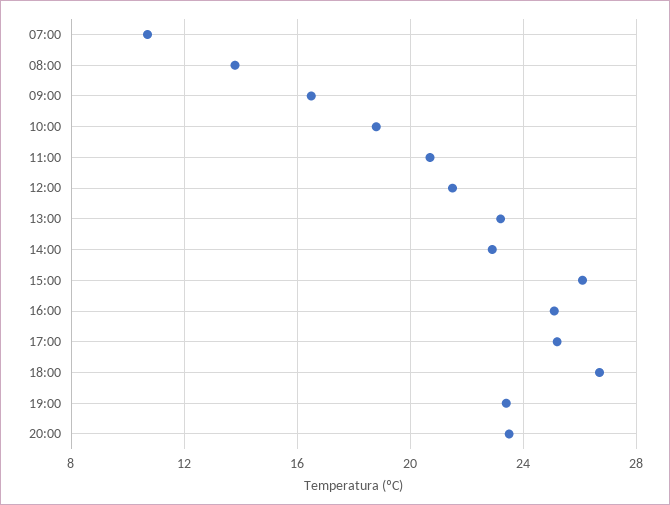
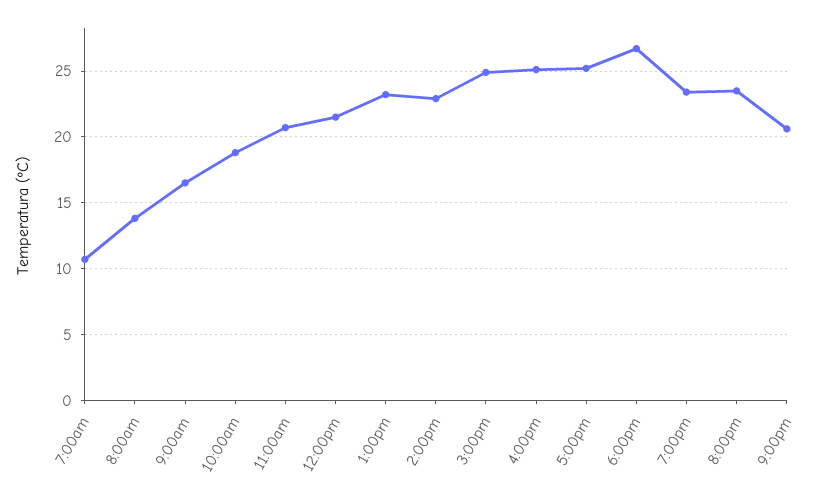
15:00: 26 -> 25
9:00pm: none -> 20.5

